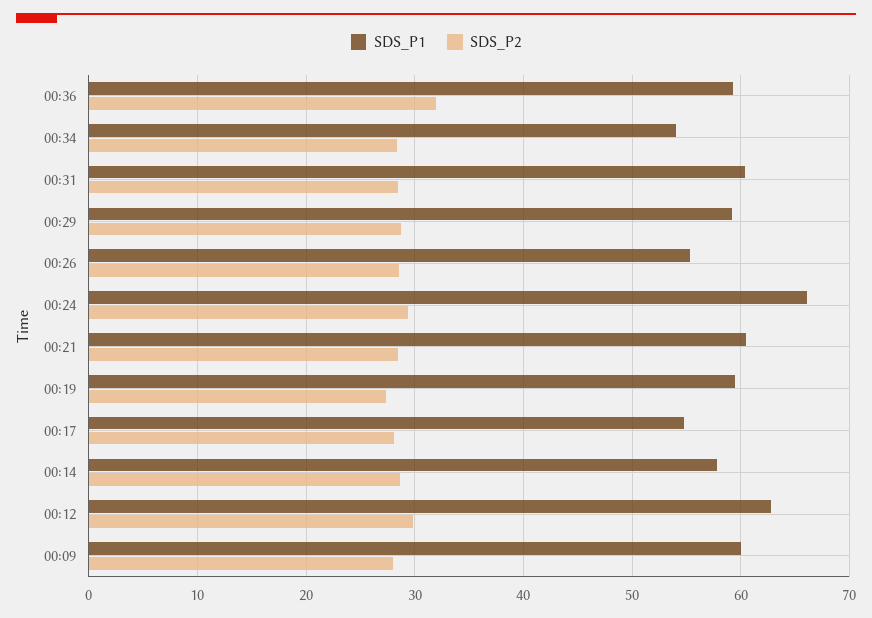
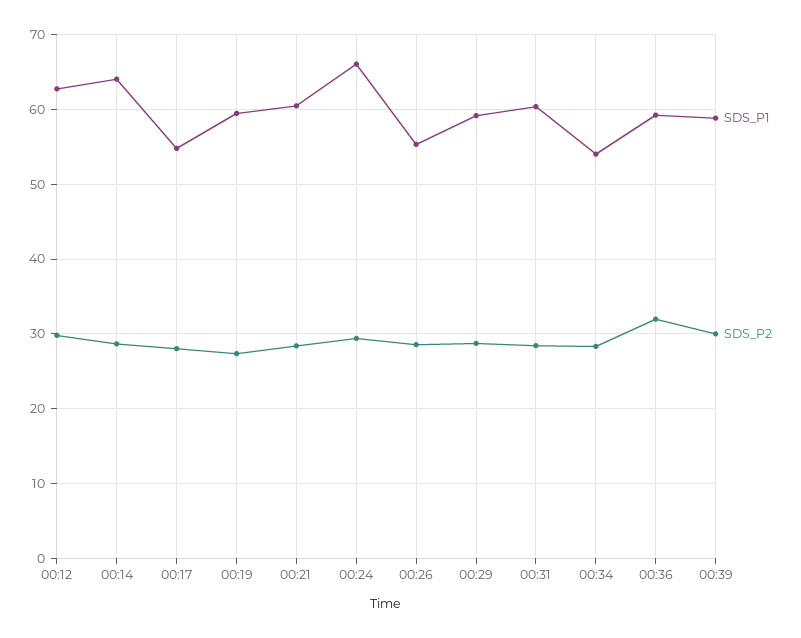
SDS_P1, 00:14: 58 -> 64
SDS_P1, 00:09: 60 -> none
SDS_P2, 00:09: 28 -> none
SDS_P1, 00:39: none -> 59
SDS_P2, 00:39: none -> 30

